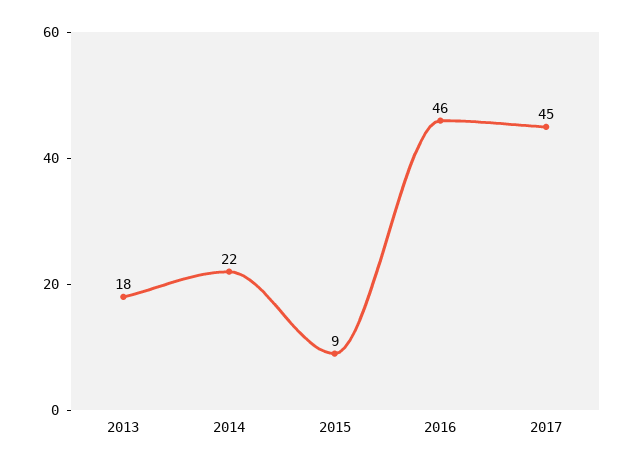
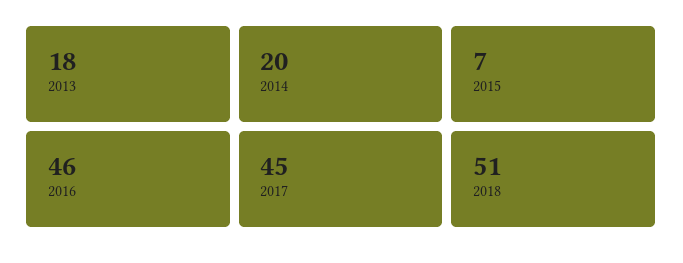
2014: 22 -> 20
2015: 9 -> 7
2018: none -> 51

